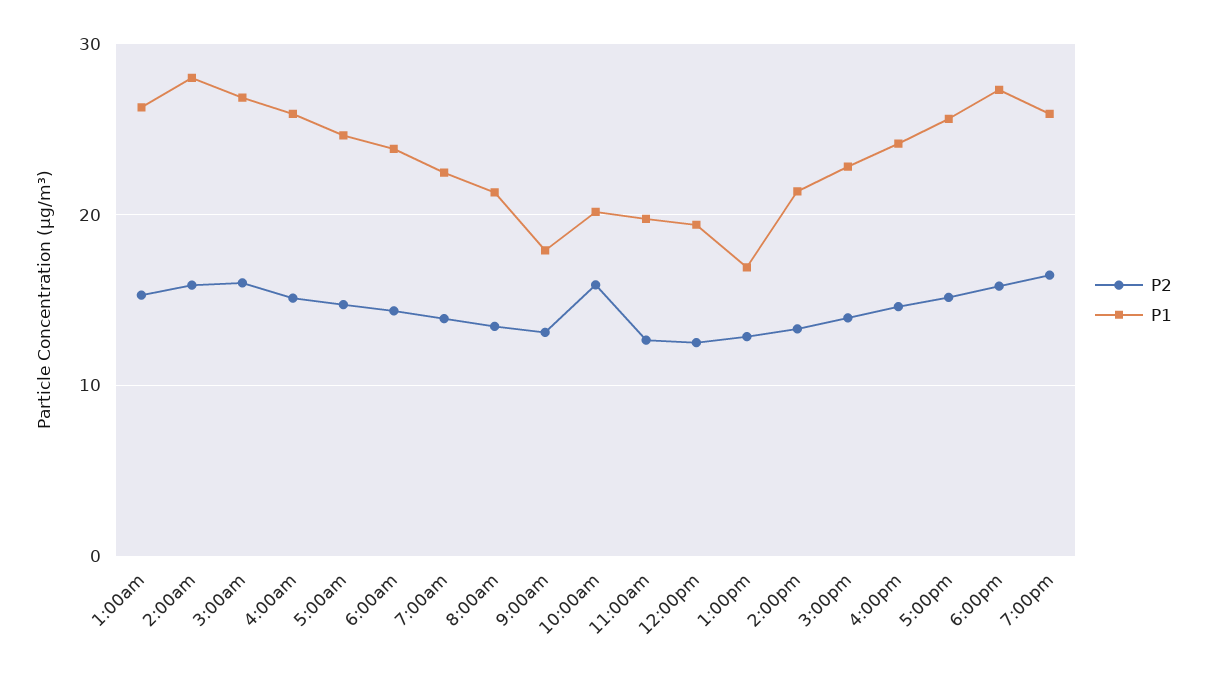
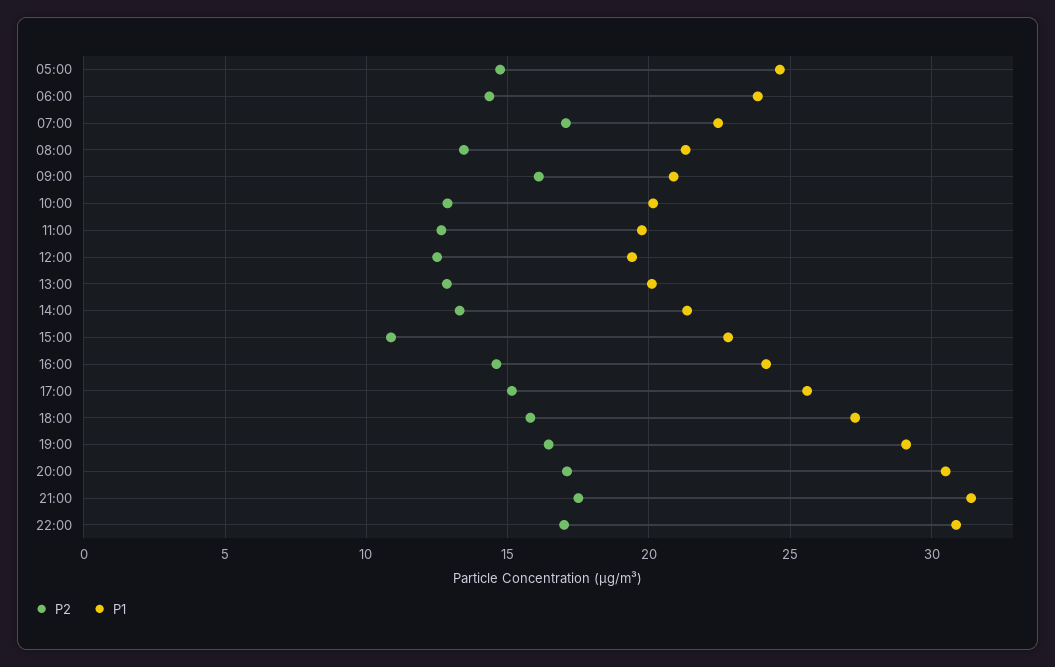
P2, 1:00am: 15 -> none
P1, 1:00am: 26 -> none
P2, 2:00am: 16 -> none
P1, 2:00am: 28 -> none
P2, 3:00am: 16 -> none
P1, 3:00am: 27 -> none
P2, 4:00am: 15 -> none
P1, 4:00am: 26 -> none
P2, 7:00am: 14 -> 17
P2, 9:00am: 13 -> 16
P1, 9:00am: 18 -> 21
P2, 10:00am: 16 -> 13
P1, 1:00pm: 17 -> 20
P2, 3:00pm: 14 -> 11
P1, 7:00pm: 26 -> 29
P2, 20:00: none -> 17
P1, 20:00: none -> 30.5
P2, 21:00: none -> 17.5
P1, 21:00: none -> 31.5
P2, 22:00: none -> 17
P1, 22:00: none -> 31

